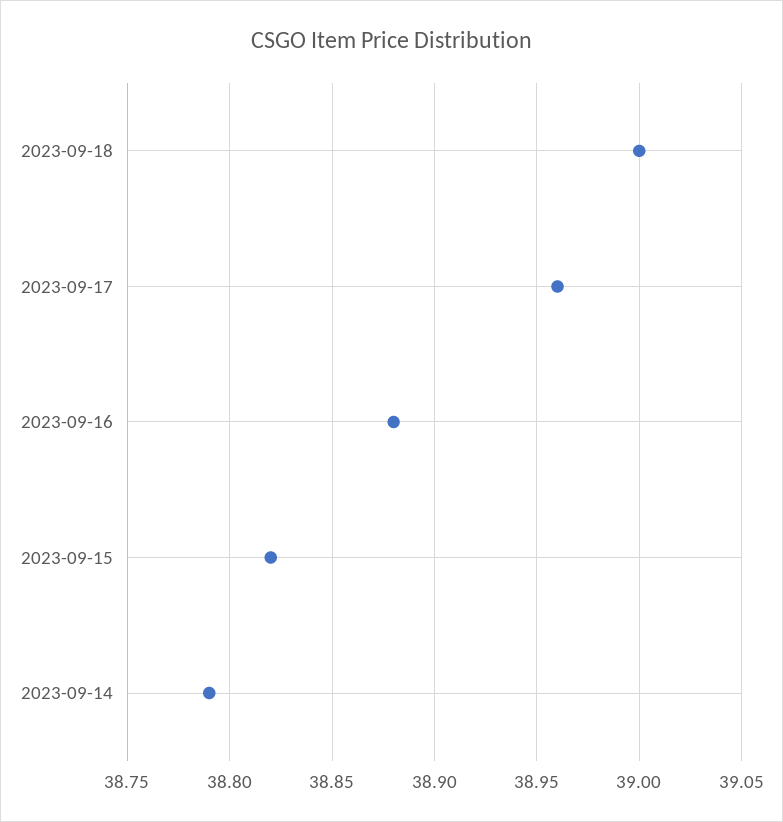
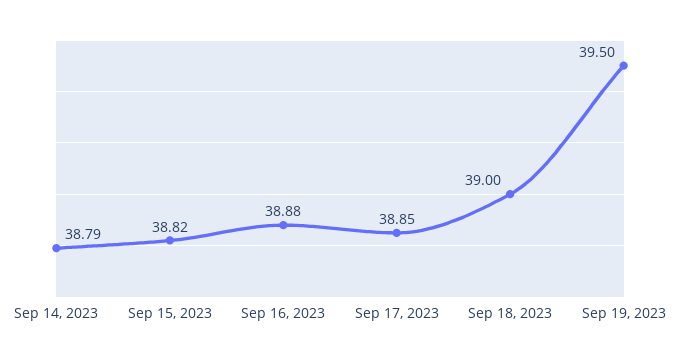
2023-09-17: 38.96 -> 38.85
Sep 19, 2023: none -> 39.5

